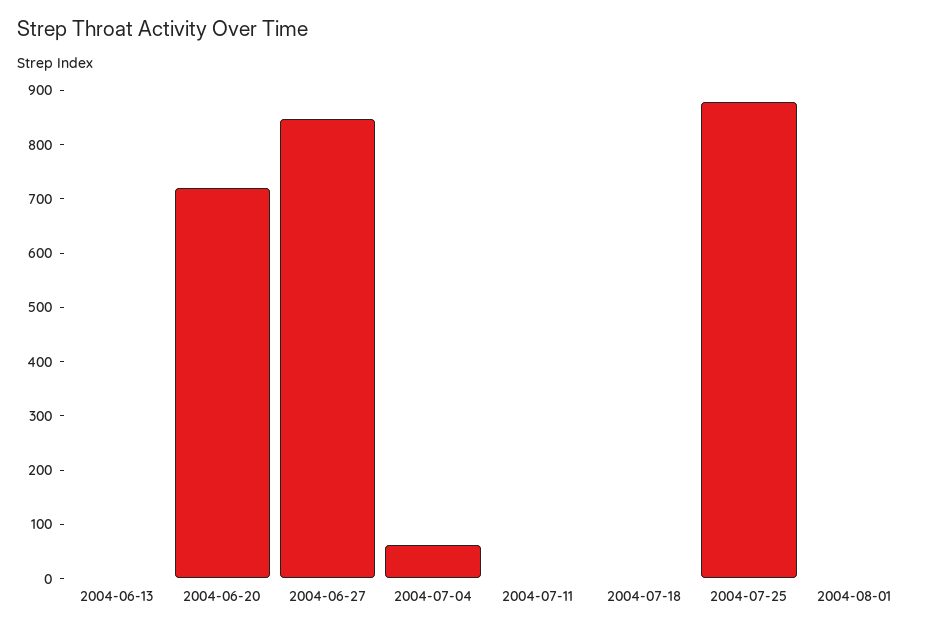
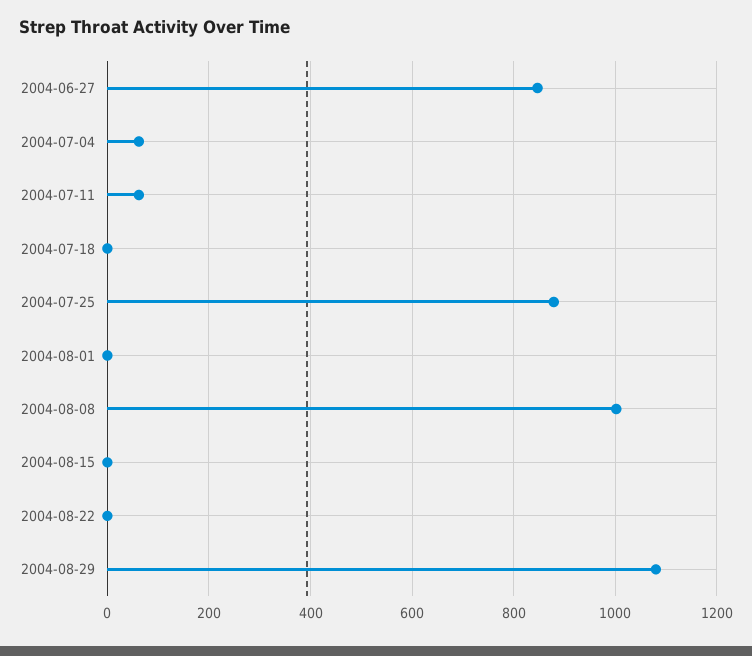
2004-06-13: 0 -> none
2004-06-20: 720 -> none
2004-07-11: 0 -> 60
2004-08-08: none -> 1000
2004-08-15: none -> 0
2004-08-22: none -> 0
2004-08-29: none -> 1080

